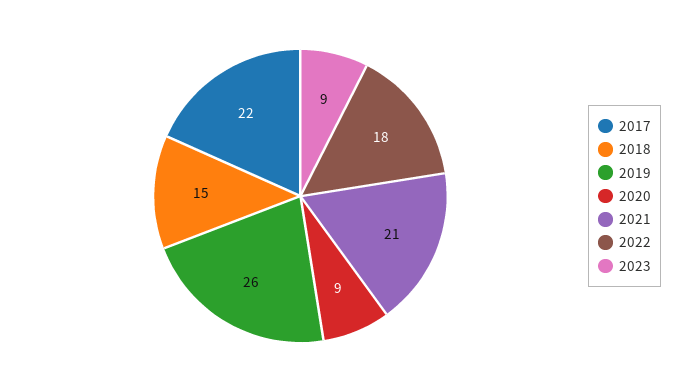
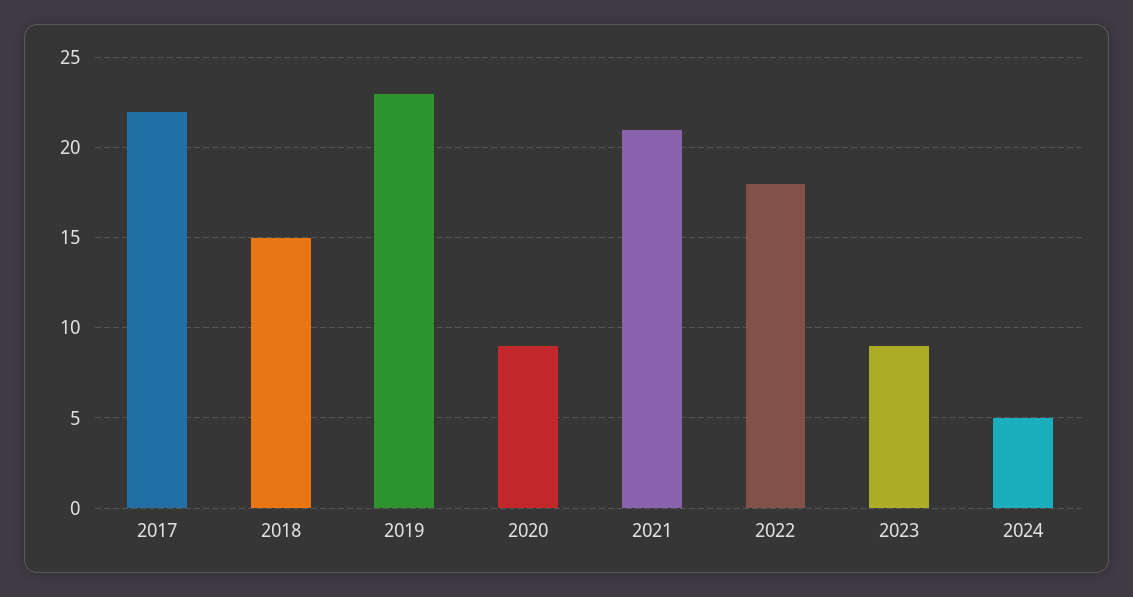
2019: 26 -> 23
2024: none -> 5

